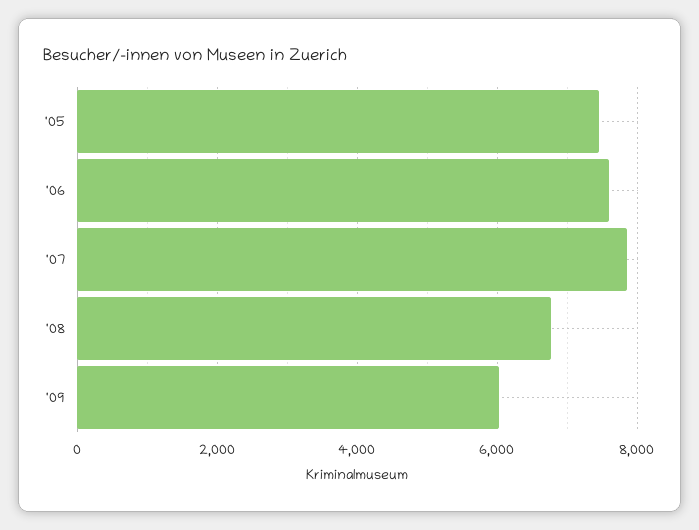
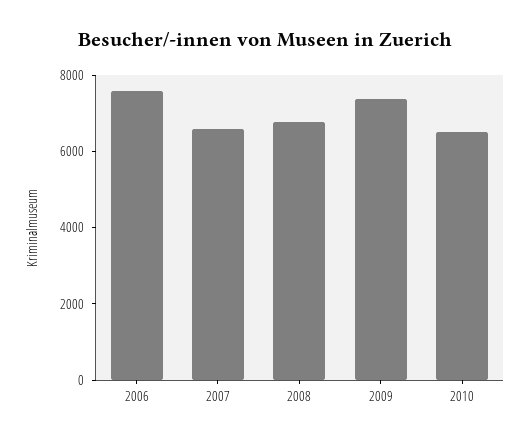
'05: 7400 -> none
'07: 7800 -> 6500
'09: 6000 -> 7500
2010: none -> 6500

